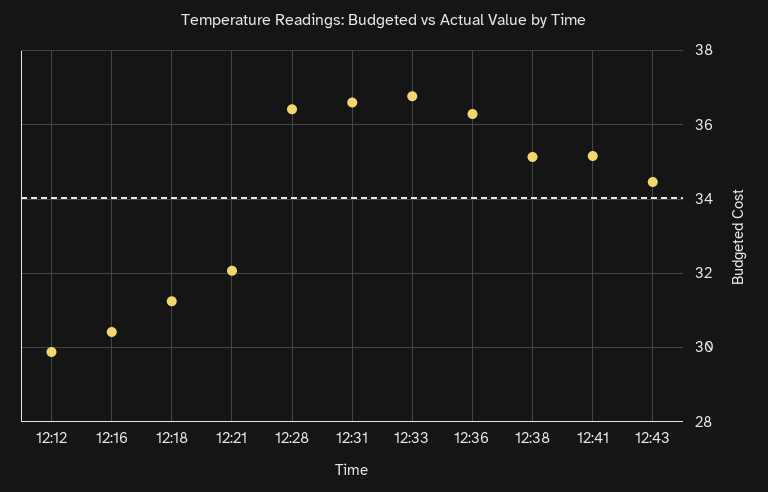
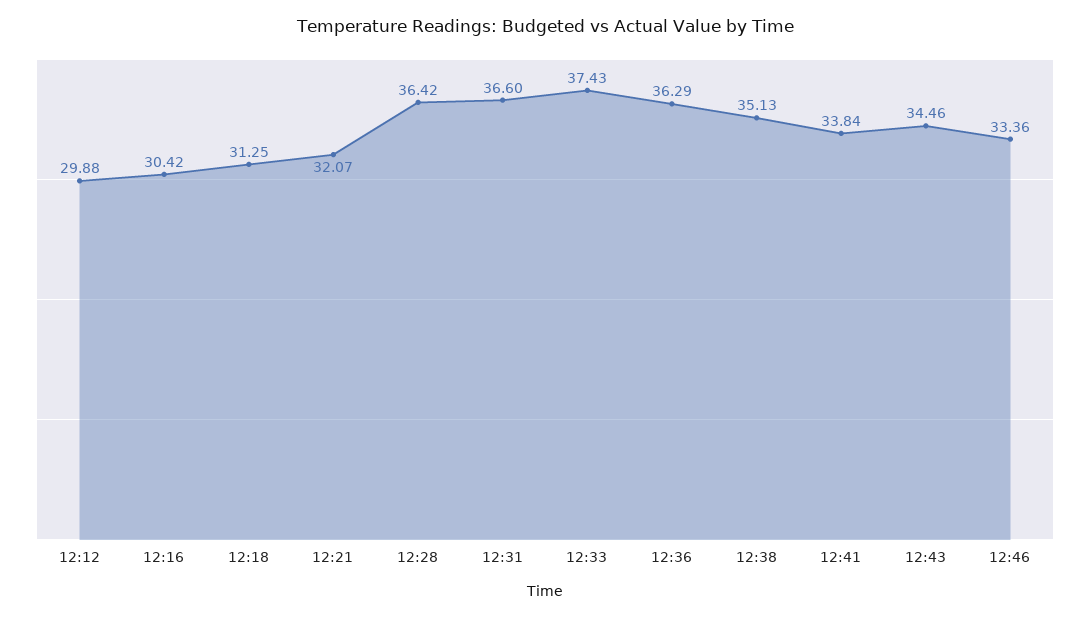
12:33: 36.8 -> 37.43
12:41: 35.2 -> 33.84
12:46: none -> 33.36

